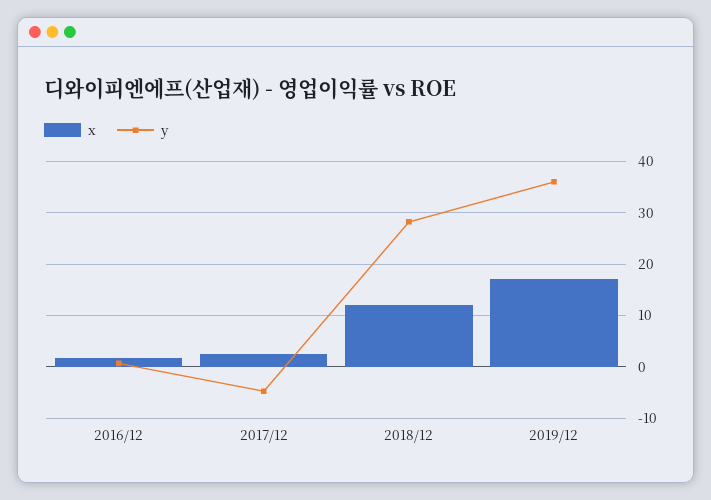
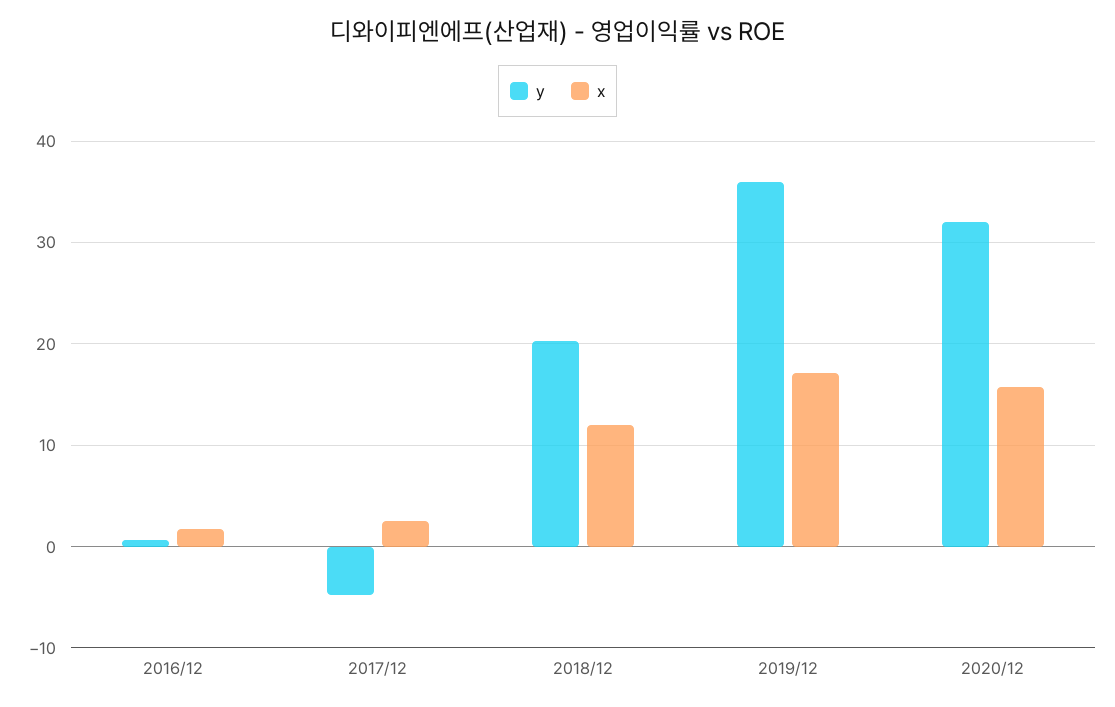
y, 2018/12: 28 -> 20
y, 2020/12: none -> 32
x, 2020/12: none -> 16

